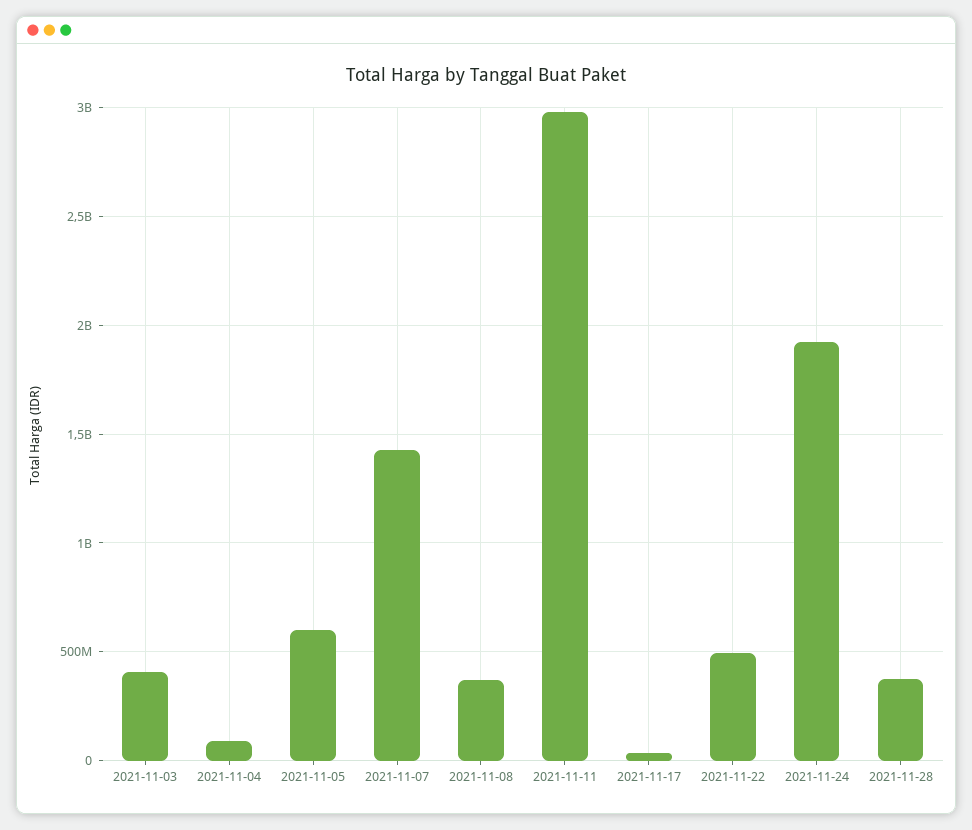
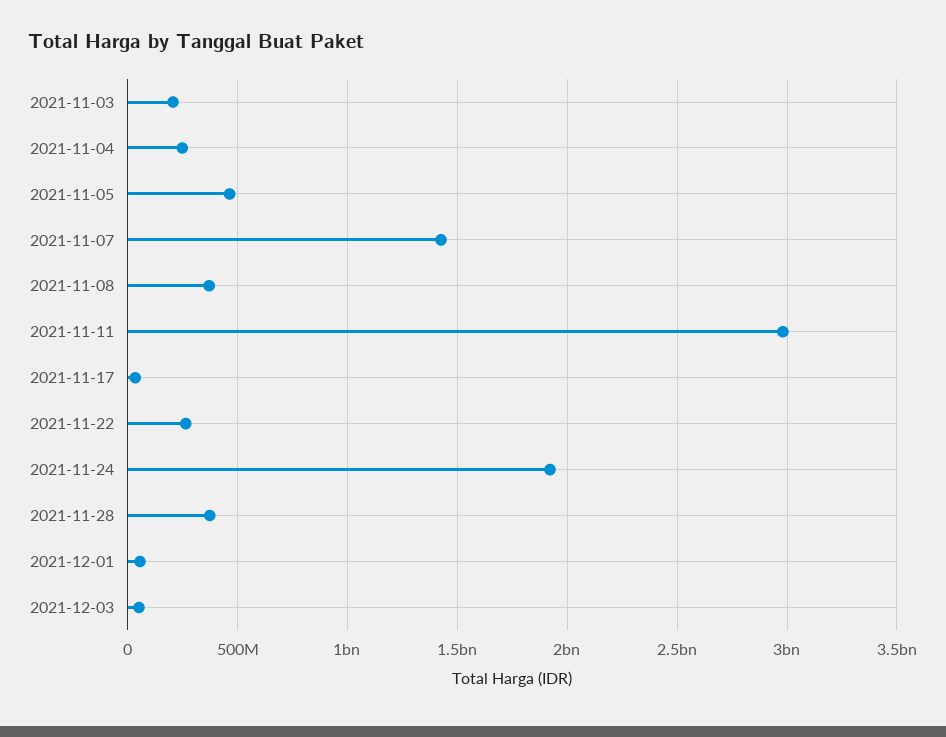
2021-11-03: 400000000 -> 200000000
2021-11-04: 100000000 -> 250000000
2021-11-05: 600000000 -> 450000000
2021-11-22: 500000000 -> 250000000
2021-12-01: none -> 50000000
2021-12-03: none -> 50000000

